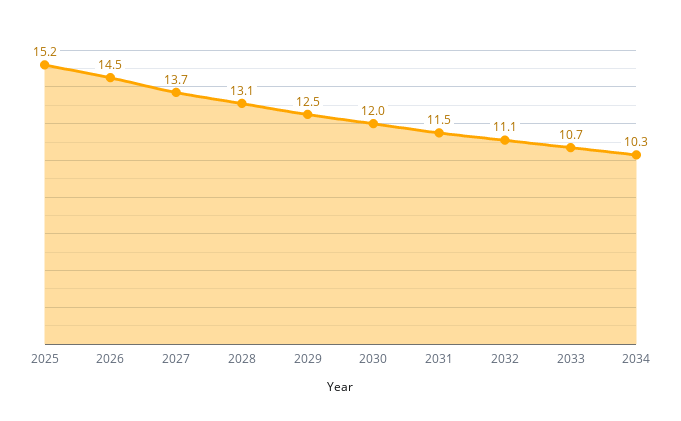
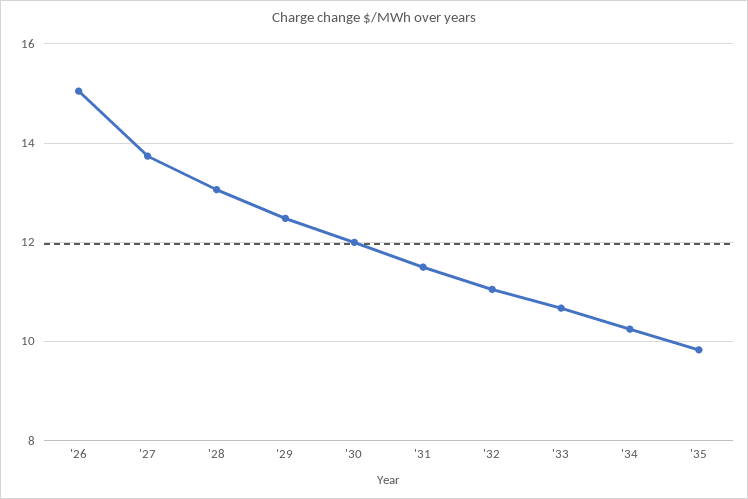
2025: 15.2 -> none
2026: 14.5 -> 15
'35: none -> 9.8

